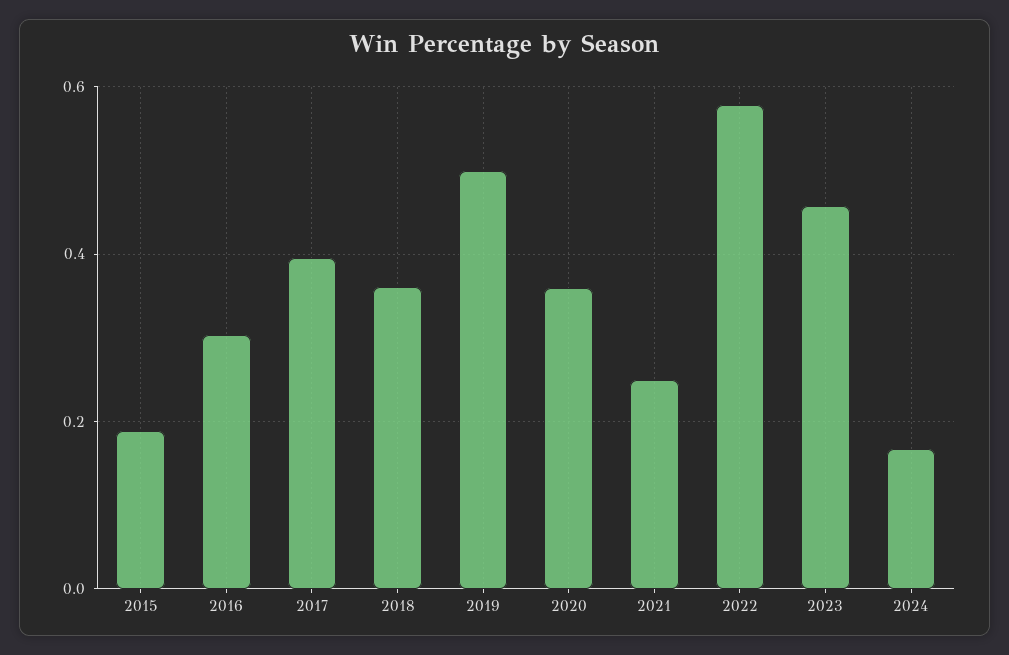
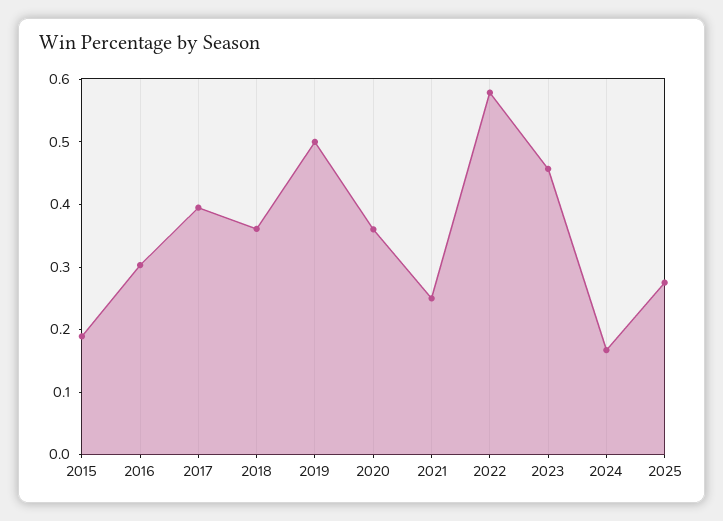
2025: none -> 0.28

